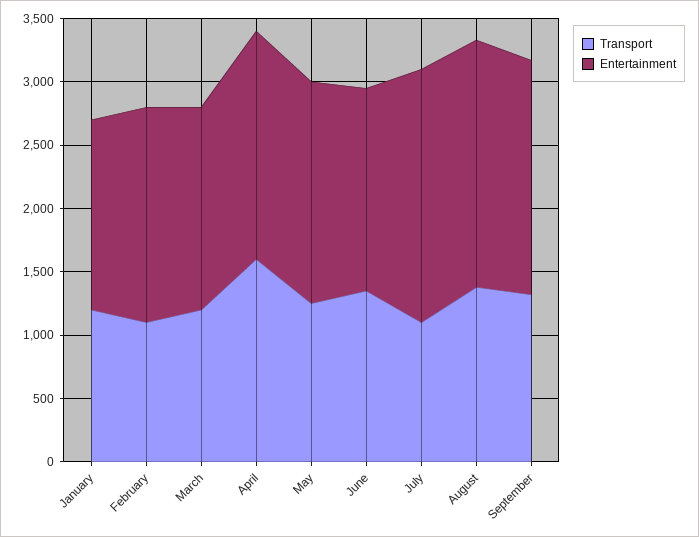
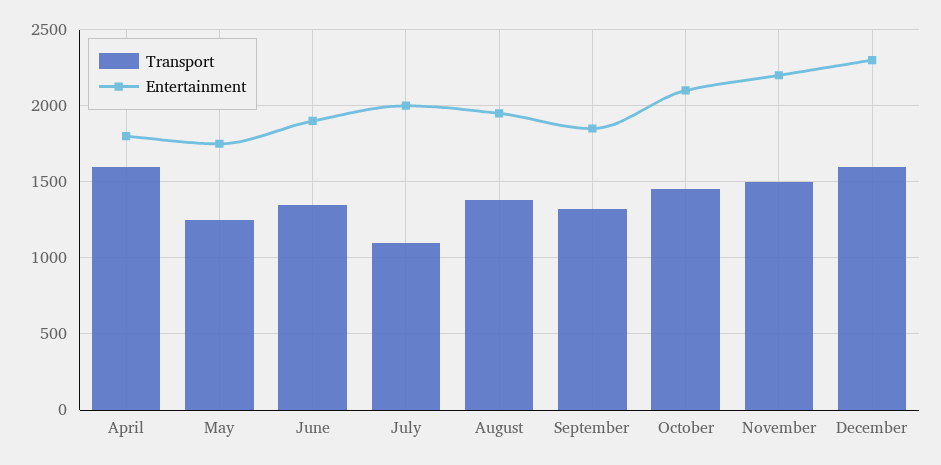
Transport, January: 1200 -> none
Entertainment, January: 1500 -> none
Transport, February: 1100 -> none
Entertainment, February: 1700 -> none
Transport, March: 1200 -> none
Entertainment, March: 1600 -> none
Entertainment, June: 1600 -> 1900
Transport, October: none -> 1450
Entertainment, October: none -> 2100
Transport, November: none -> 1500
Entertainment, November: none -> 2200
Transport, December: none -> 1600
Entertainment, December: none -> 2300

